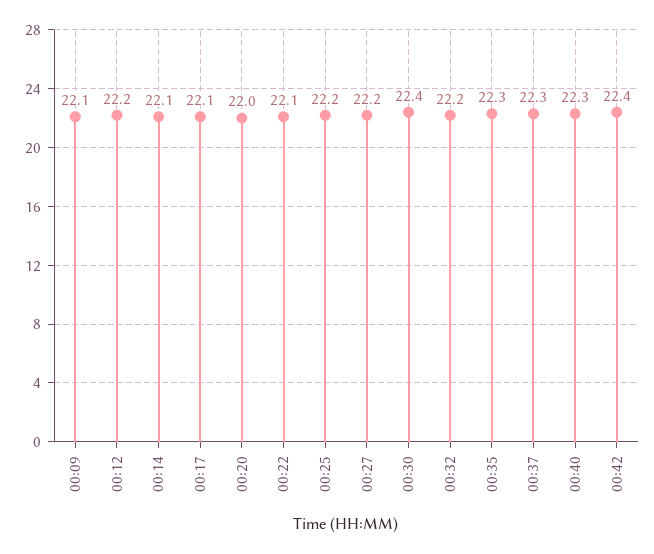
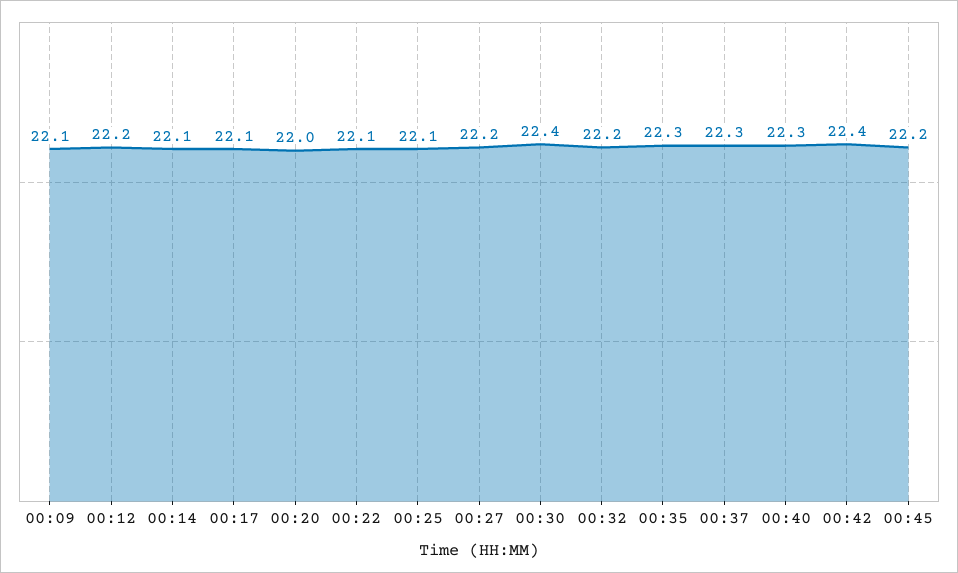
00:25: 22.2 -> 22.1
00:45: none -> 22.2

